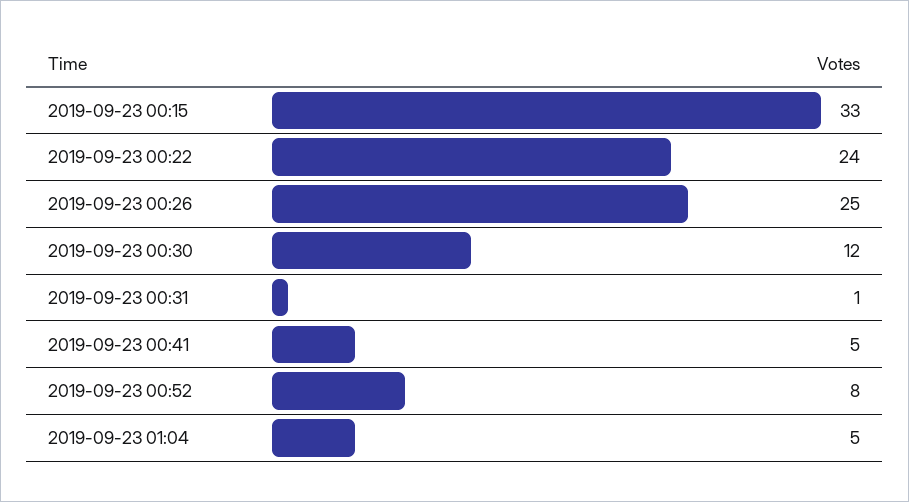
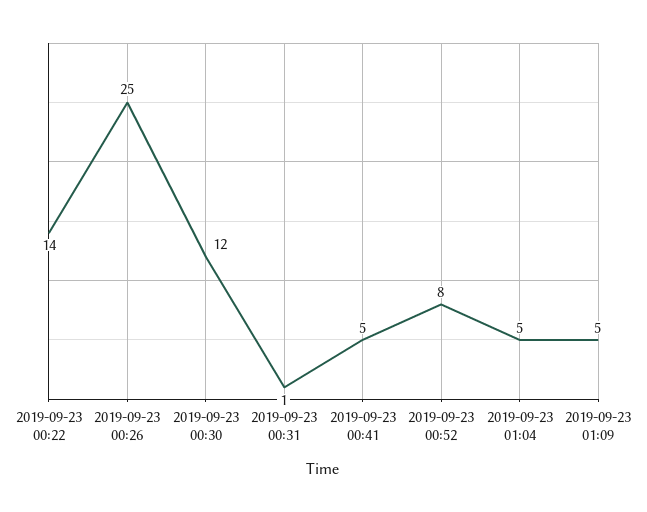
2019-09-23 00:15: 33 -> none
2019-09-23 00:22: 24 -> 14
2019-09-23 01:09: none -> 5

